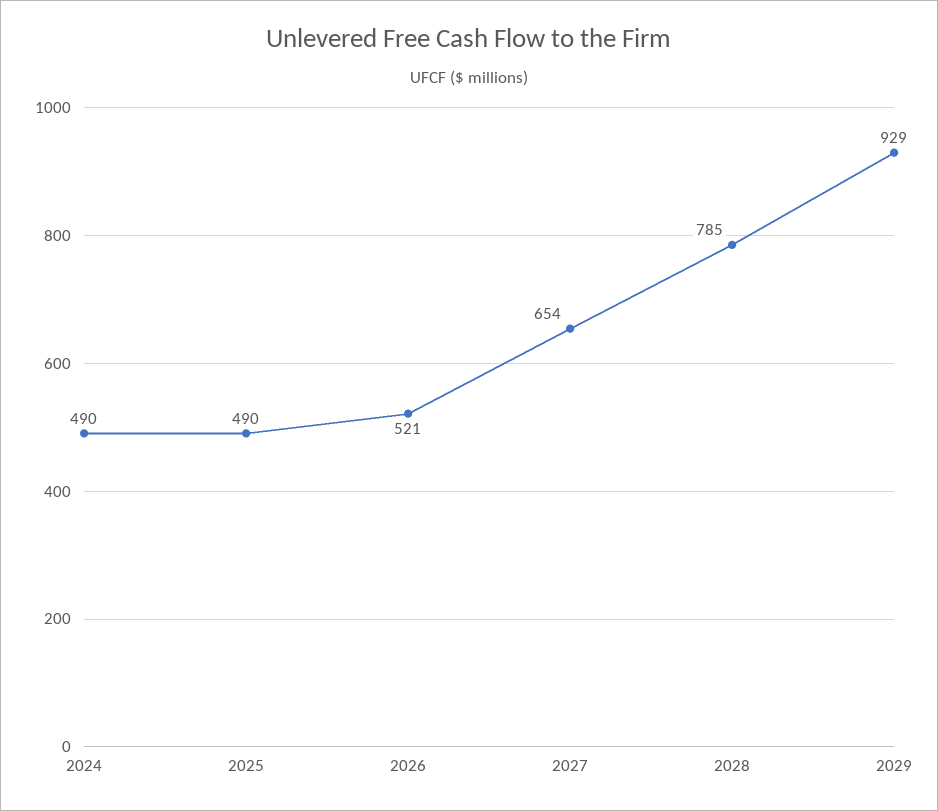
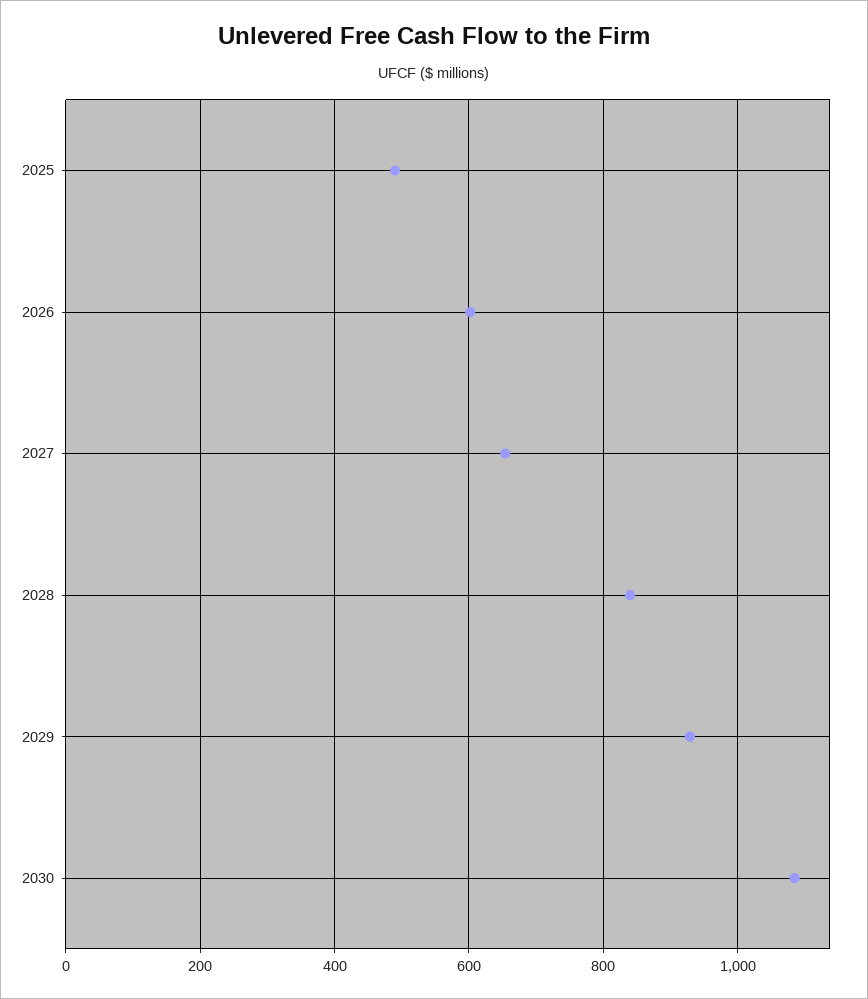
2024: 490 -> none
2026: 521 -> 600
2028: 785 -> 840
2030: none -> 1080

